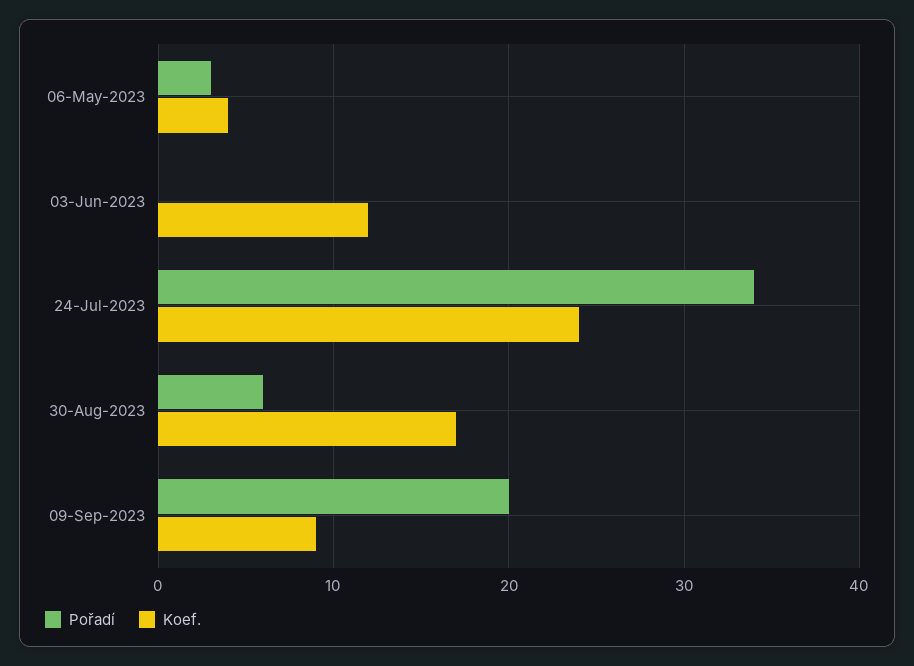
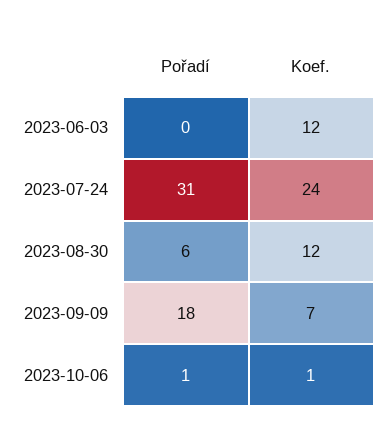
Pořadí, 06-May-2023: 3 -> none
Koef., 06-May-2023: 4 -> none
Pořadí, 24-Jul-2023: 34 -> 31
Koef., 30-Aug-2023: 17 -> 12
Pořadí, 09-Sep-2023: 20 -> 18
Koef., 09-Sep-2023: 9 -> 7
Pořadí, 2023-10-06: none -> 1
Koef., 2023-10-06: none -> 1

